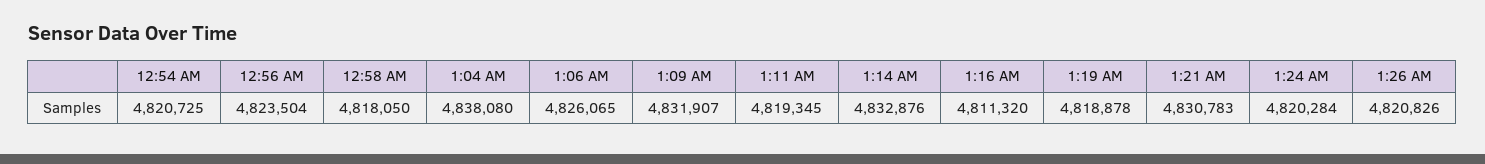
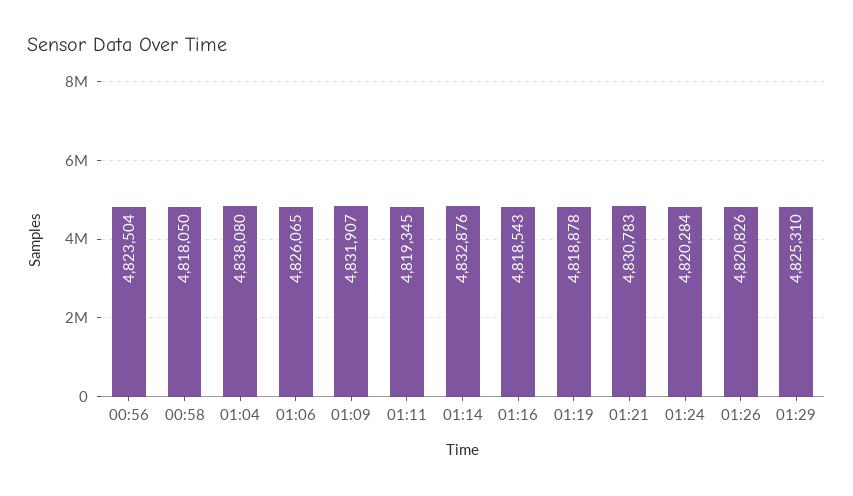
12:54 AM: 4820725 -> none
1:16 AM: 4811320 -> 4818543
01:29: none -> 4825310

